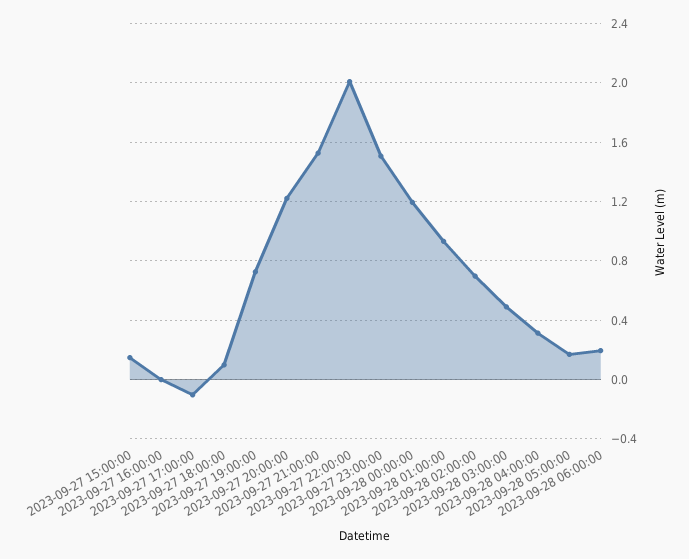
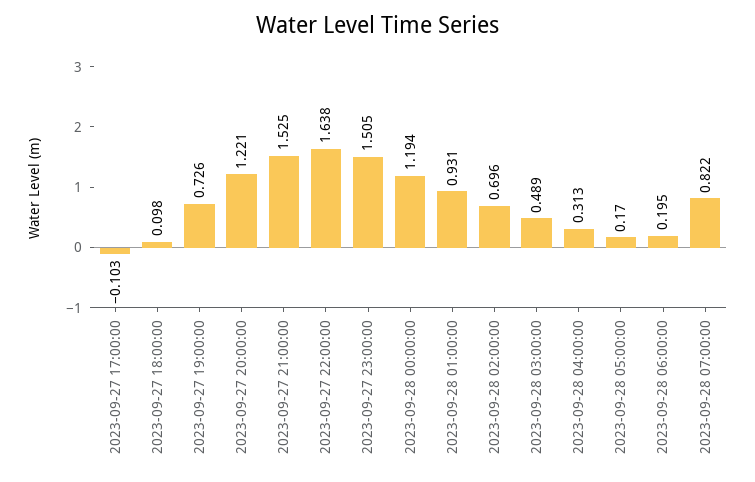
2023-09-27 15:00:00: 0.15 -> none
2023-09-27 16:00:00: 0 -> none
2023-09-27 22:00:00: 2 -> 1.638
2023-09-28 07:00:00: none -> 0.822

